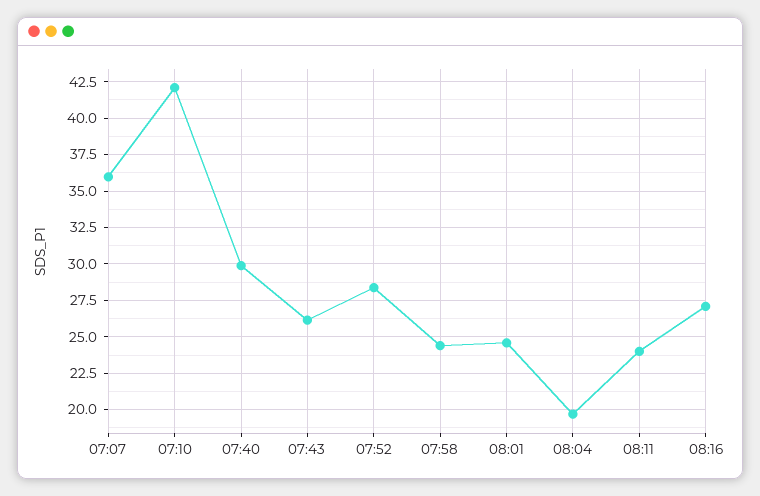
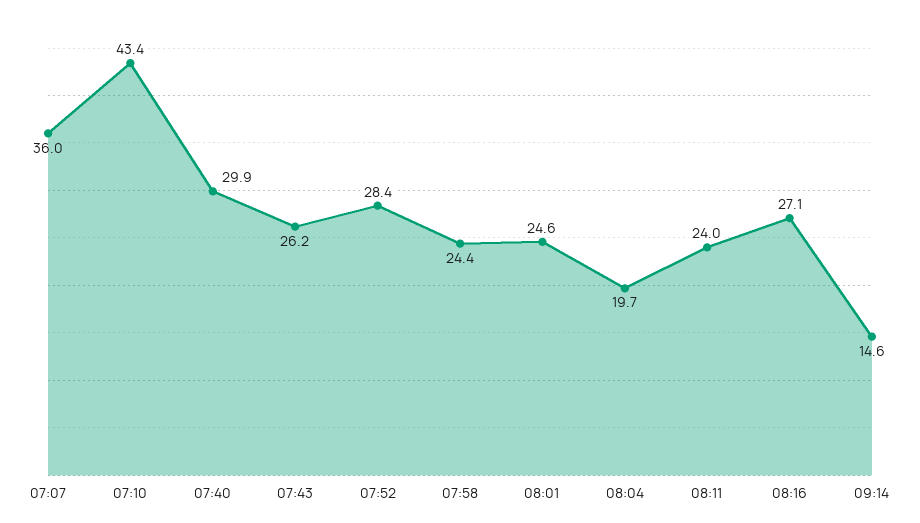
07:10: 42 -> 43.4
09:14: none -> 14.6

